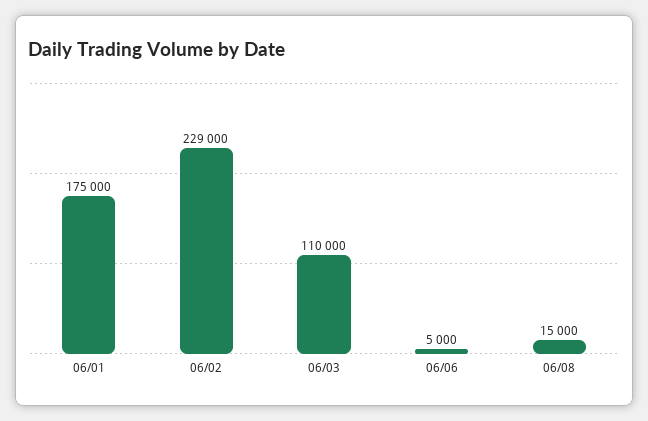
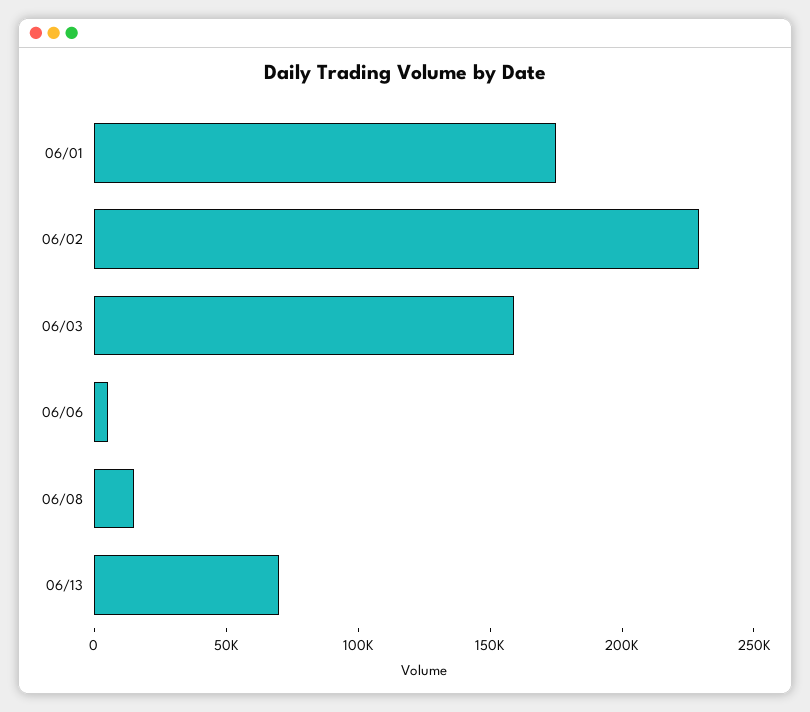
06/03: 110000 -> 160000
06/13: none -> 70000

